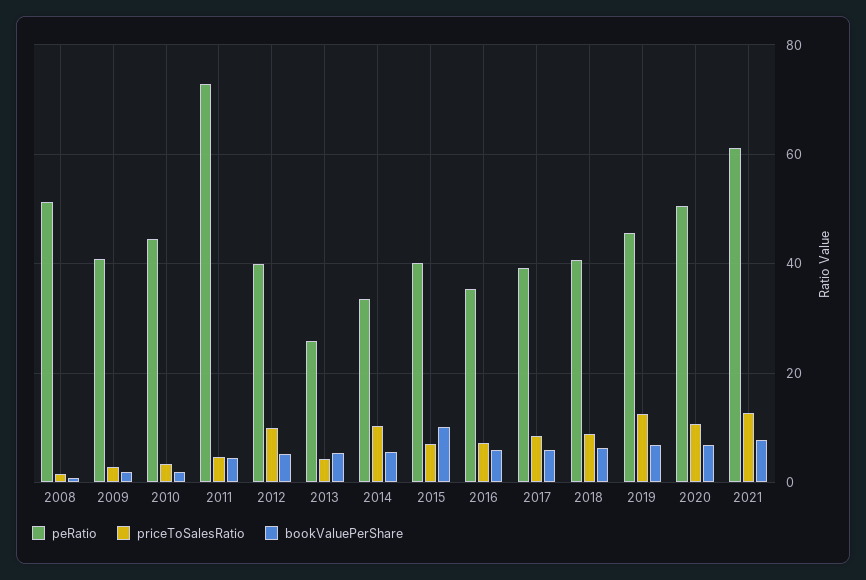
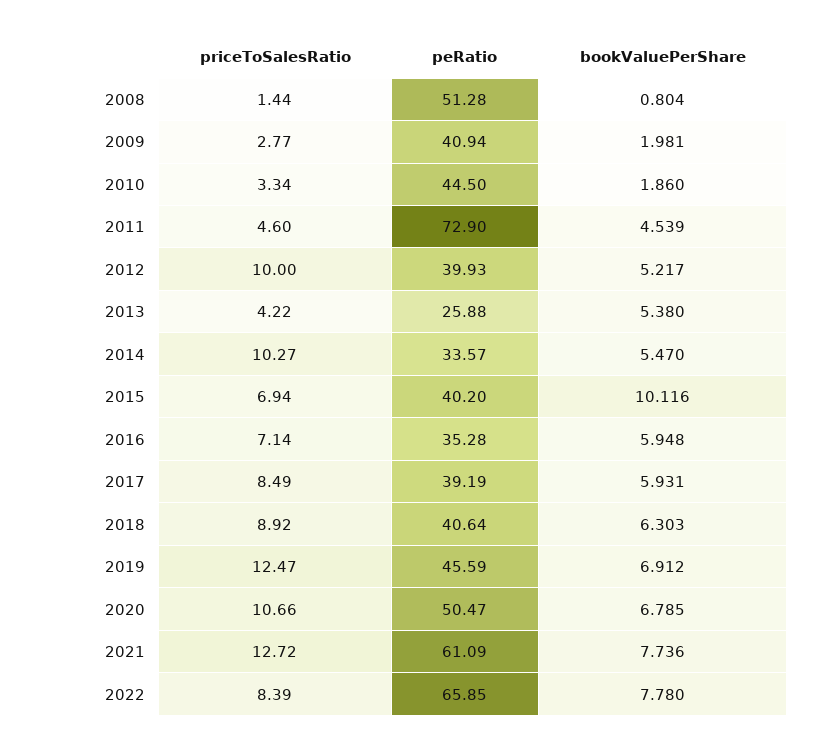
priceToSalesRatio, 2022: none -> 8.39
peRatio, 2022: none -> 65.85
bookValuePerShare, 2022: none -> 7.78

